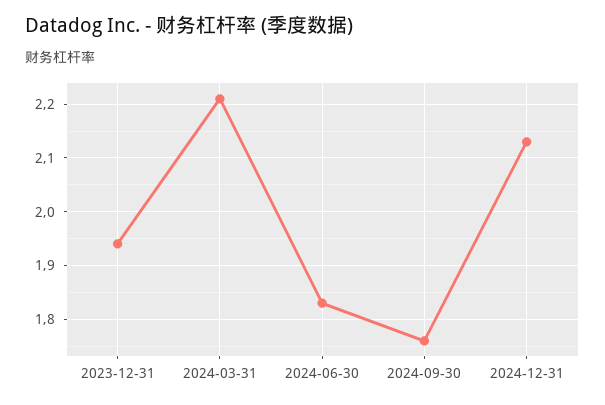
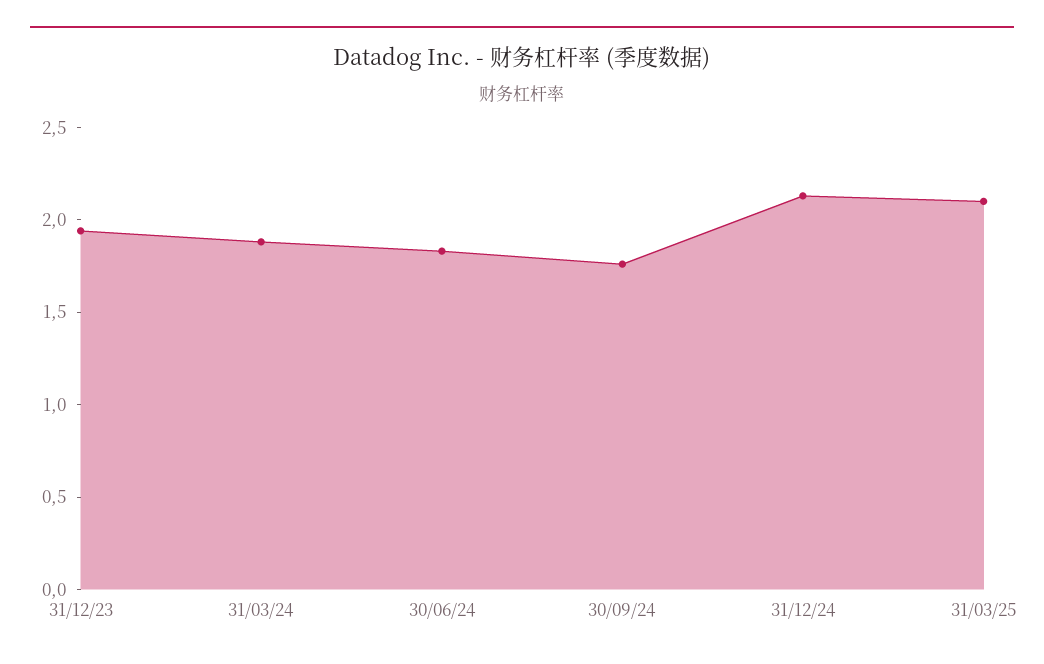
2024-03-31: 2.2 -> 1.9
31/03/25: none -> 2.1

